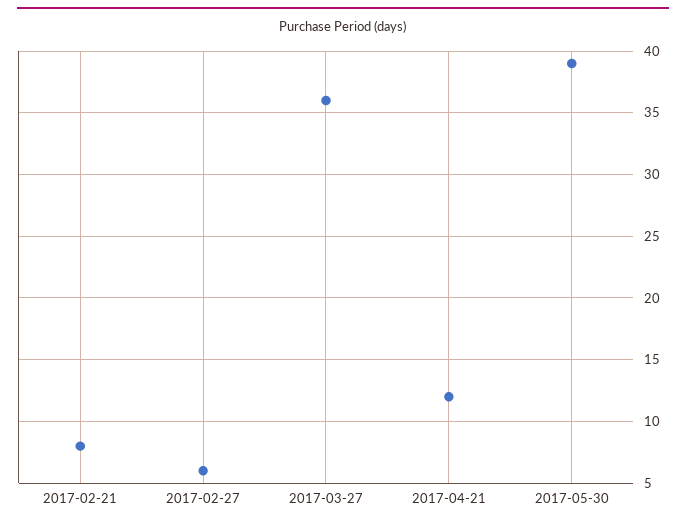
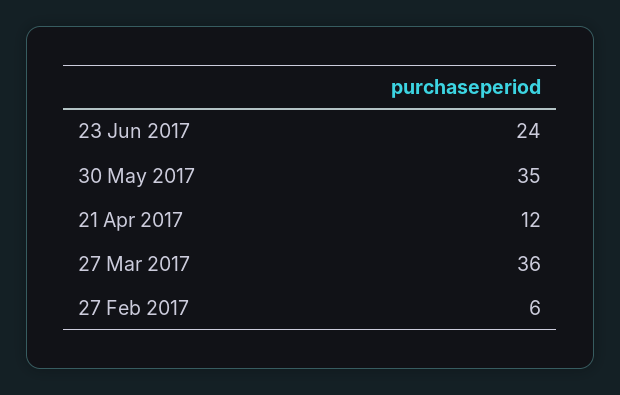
2017-02-21: 8 -> none
2017-05-30: 39 -> 35
23 Jun 2017: none -> 24

